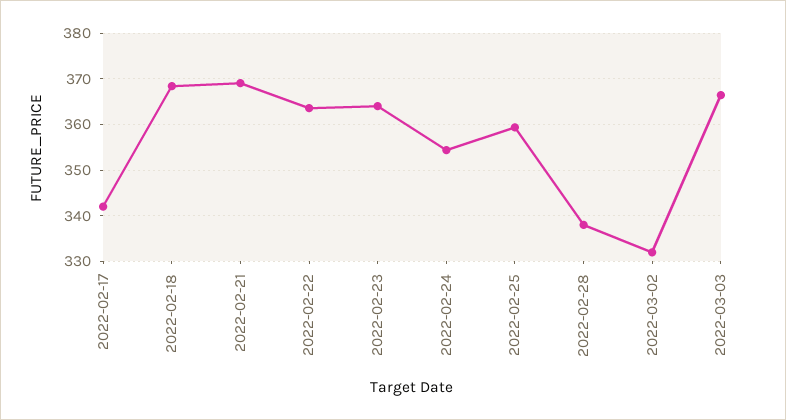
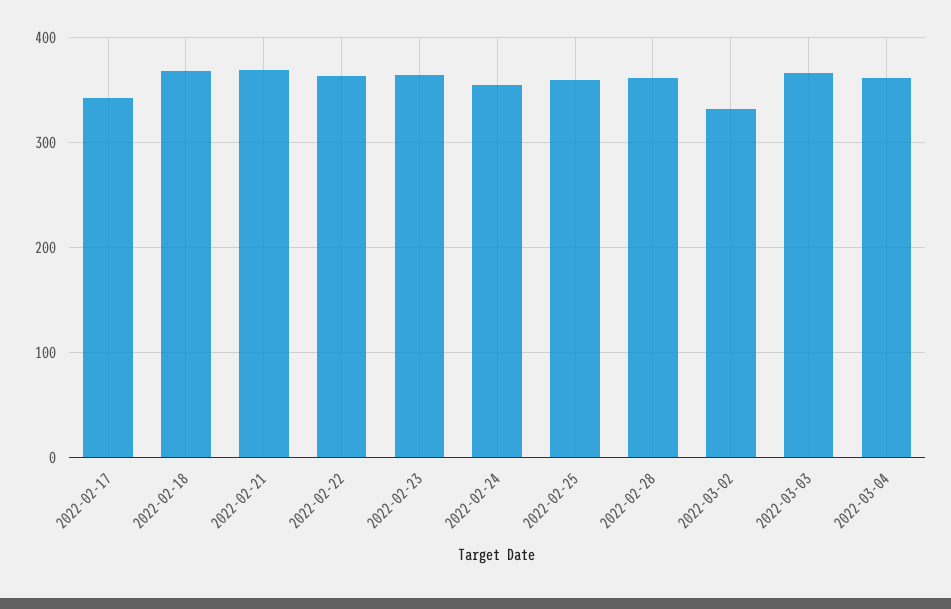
2022-02-28: 338 -> 360
2022-03-04: none -> 360

